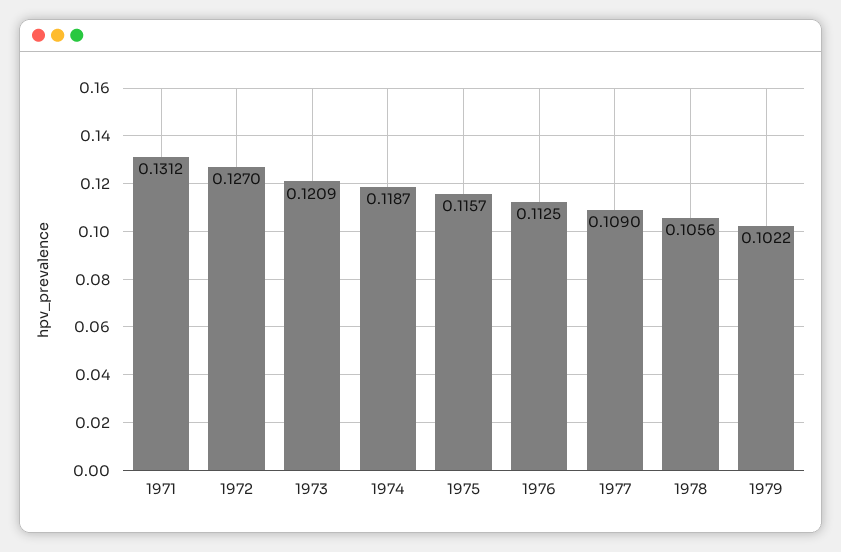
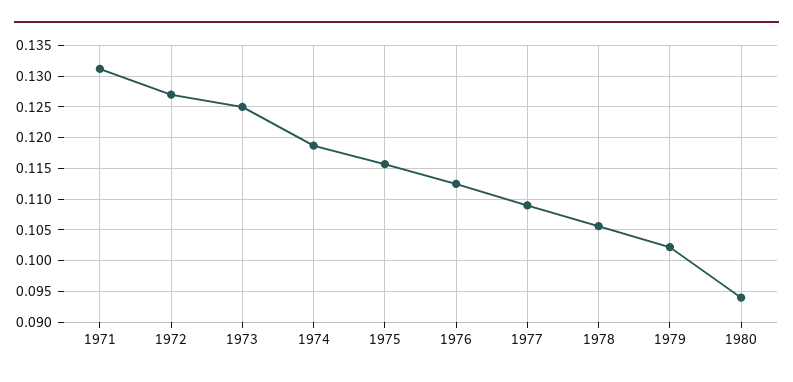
1973: 0.1209 -> 0.125
1980: none -> 0.094

